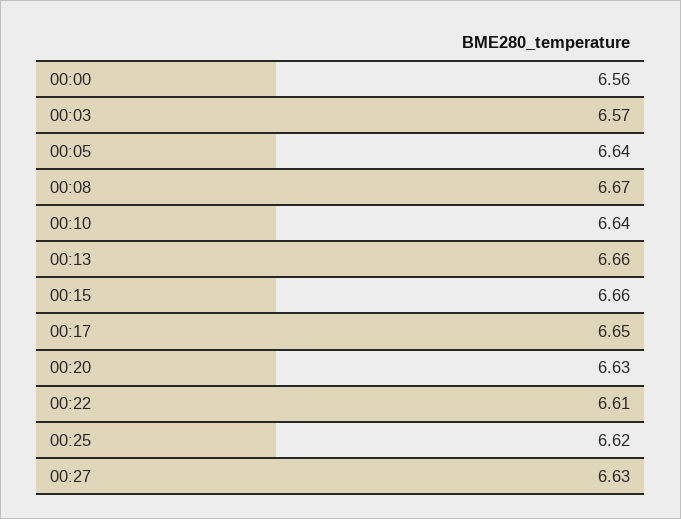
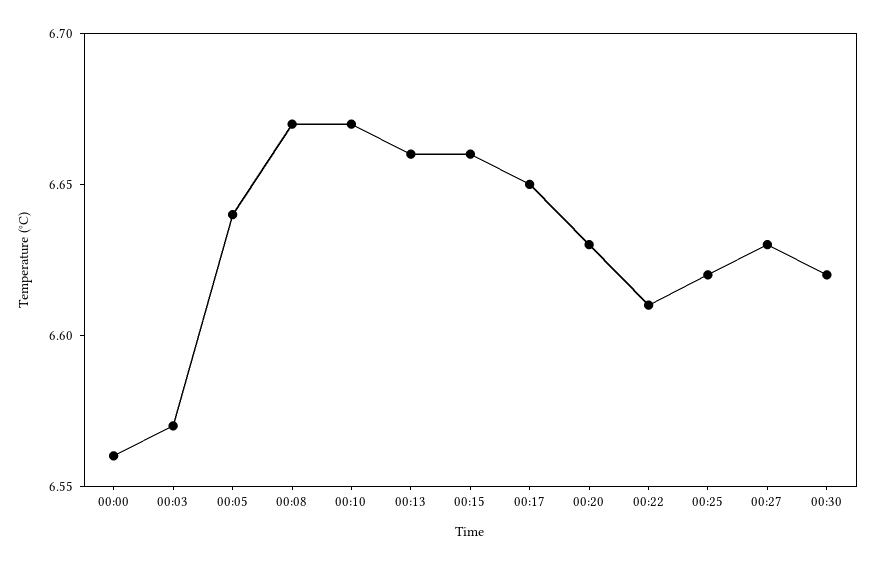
00:10: 6.64 -> 6.67
00:30: none -> 6.62

